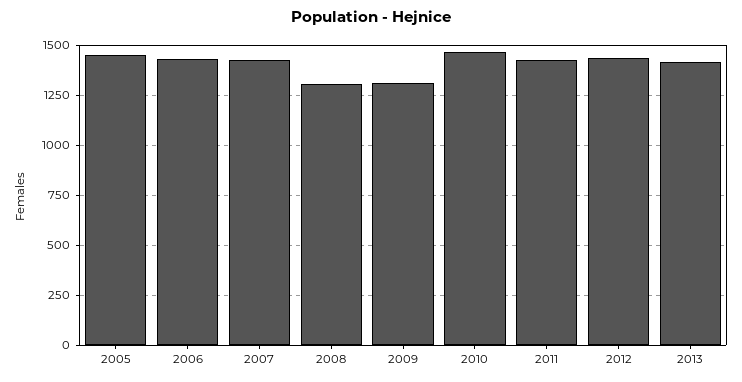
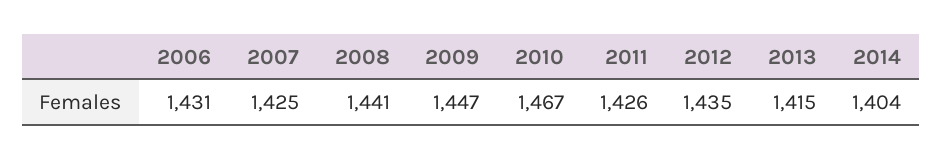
2005: 1450 -> none
2008: 1300 -> 1441
2009: 1300 -> 1447
2014: none -> 1404

